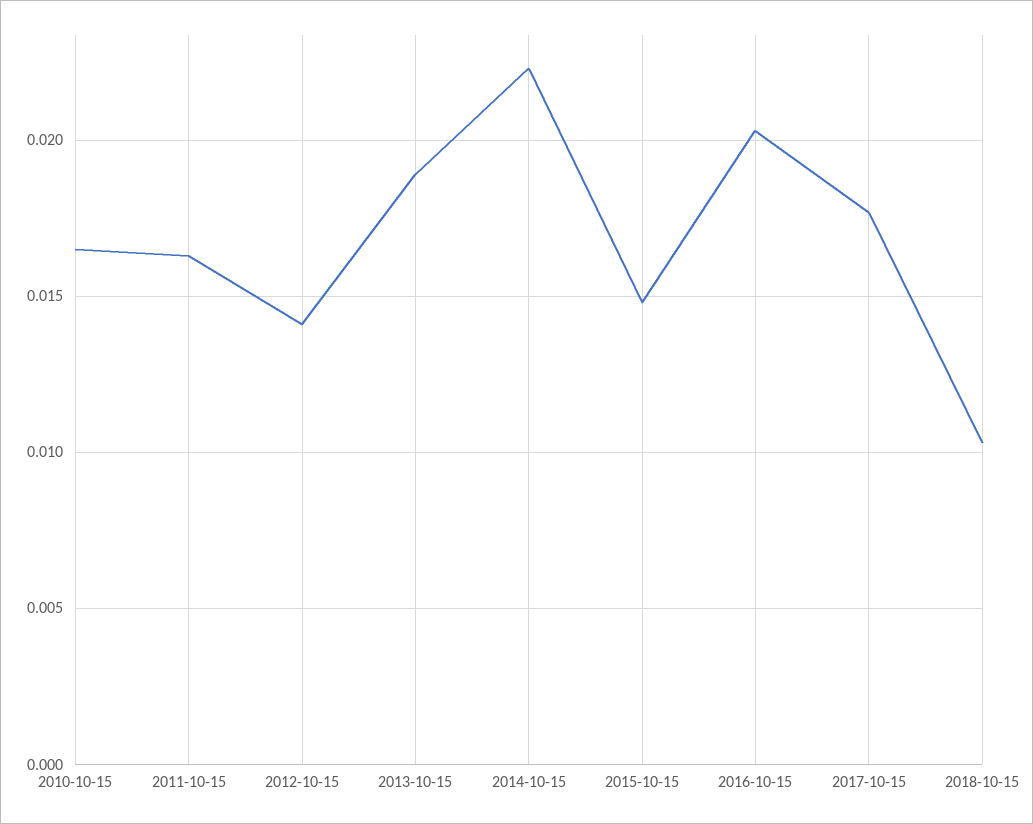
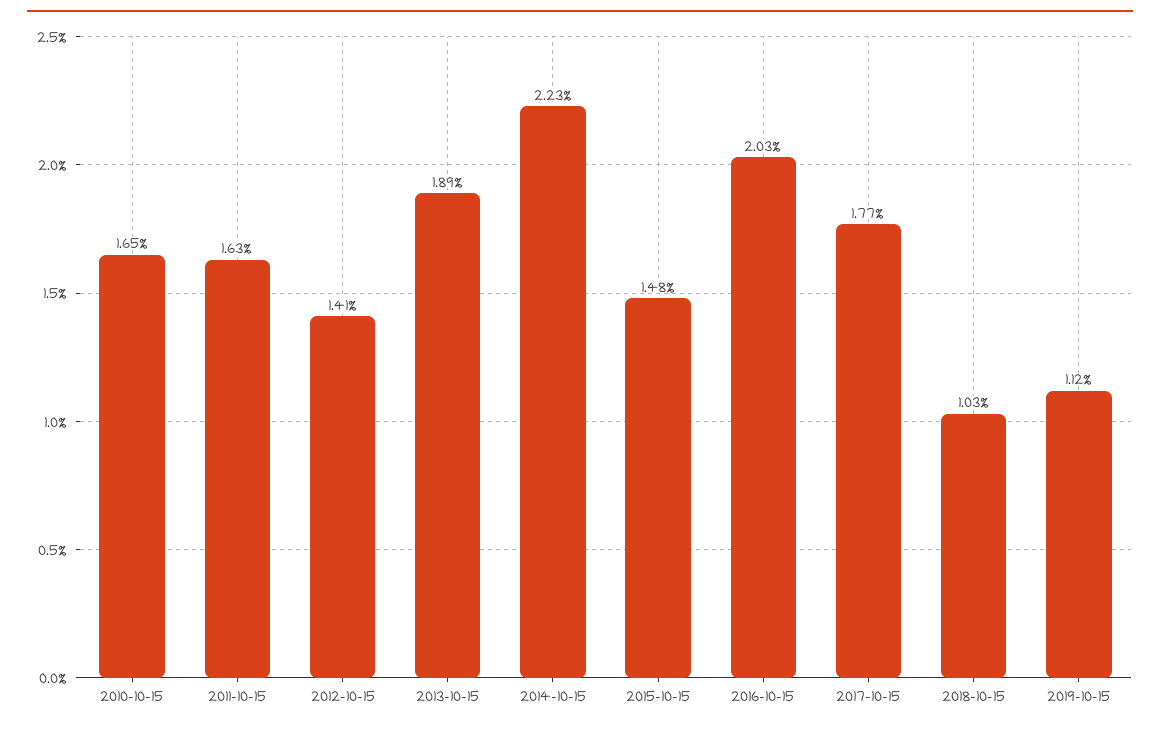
2019-10-15: none -> 0.0112

